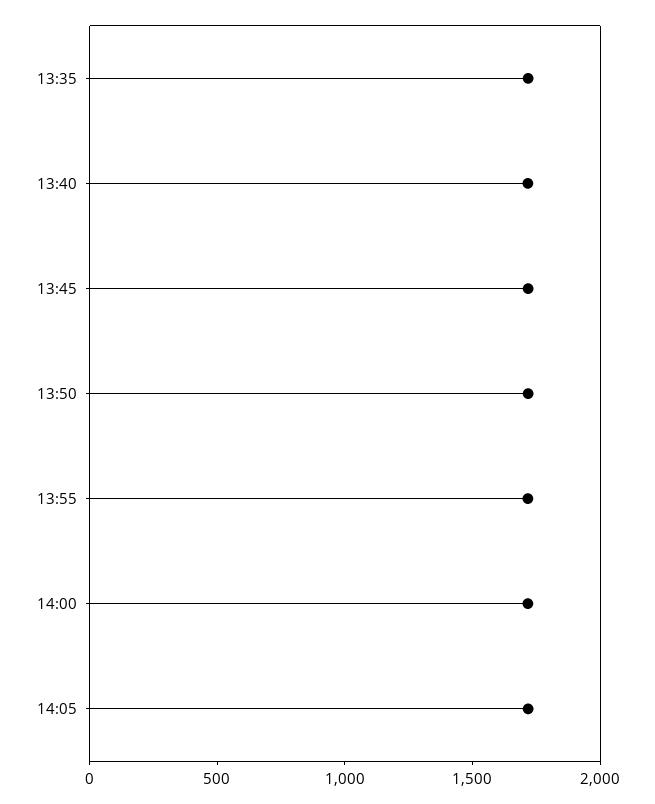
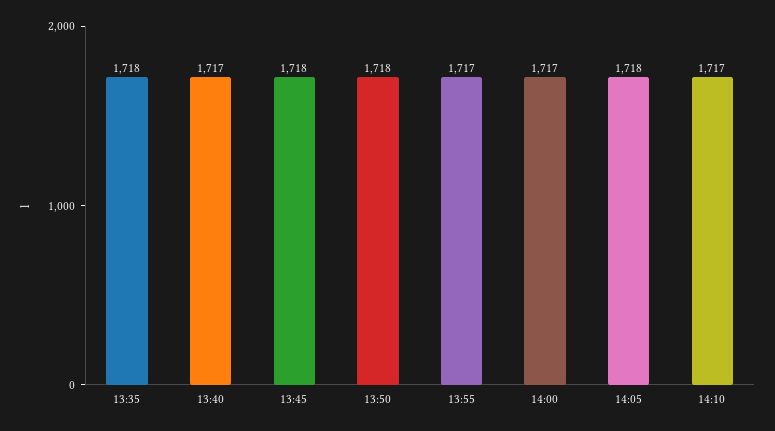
14:10: none -> 1717

